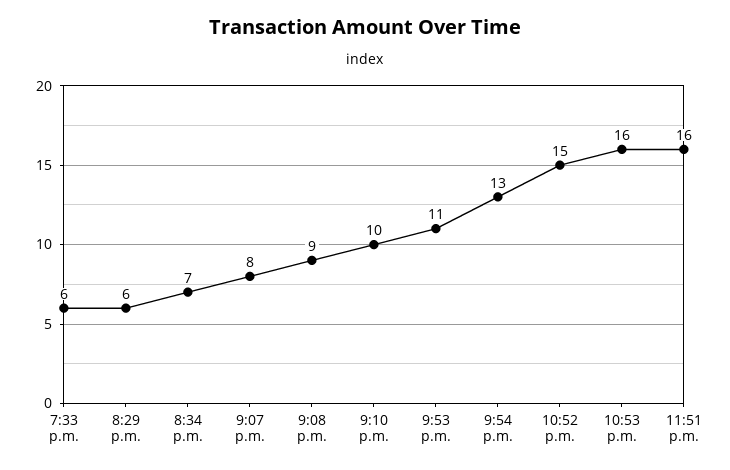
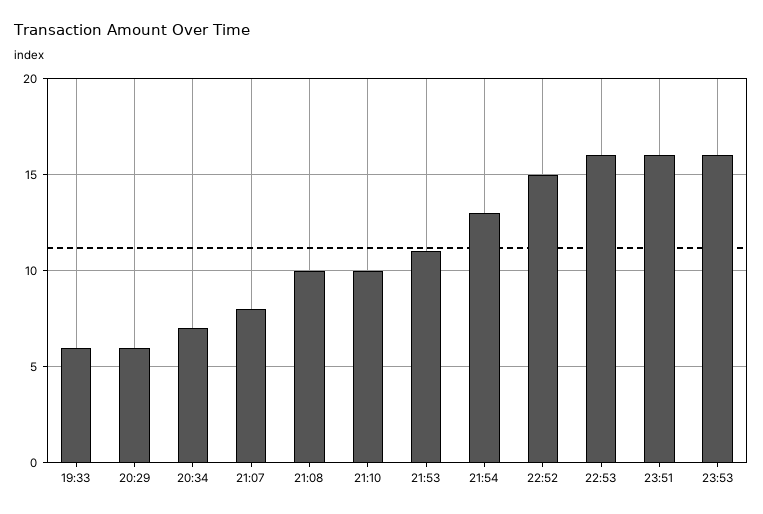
9:08 p.m.: 9 -> 10
23:53: none -> 16

